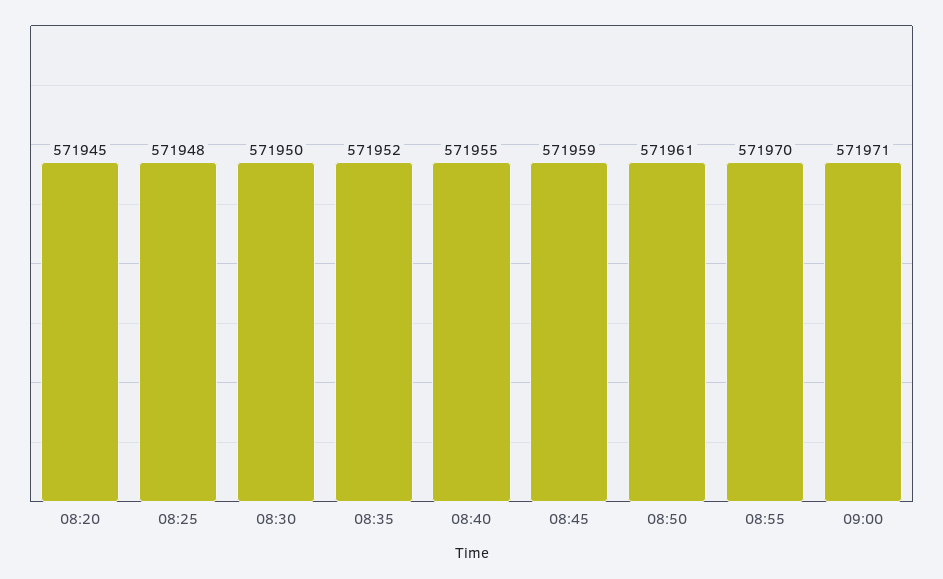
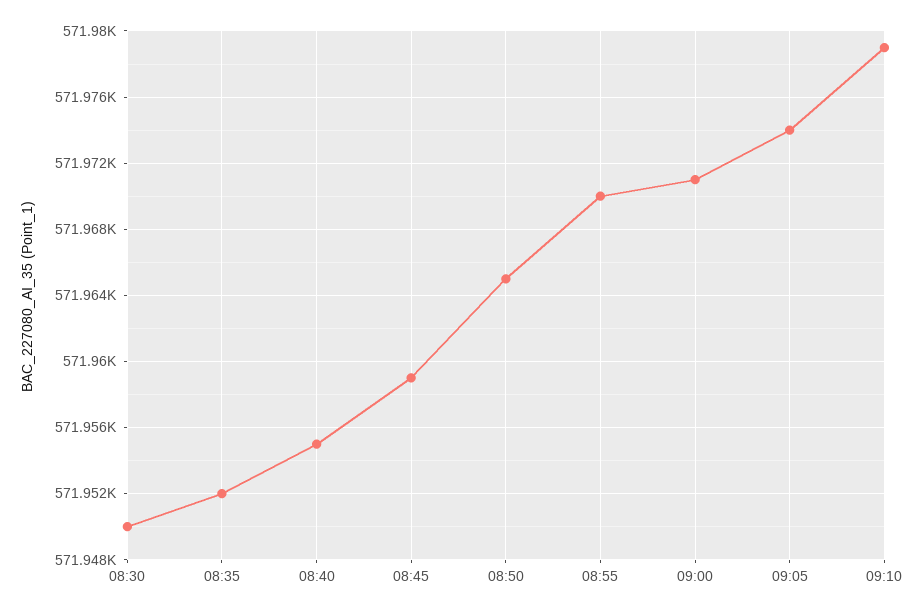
08:20: 571945 -> none
08:25: 571948 -> none
08:50: 571961 -> 571965
09:05: none -> 571974
09:10: none -> 571979

